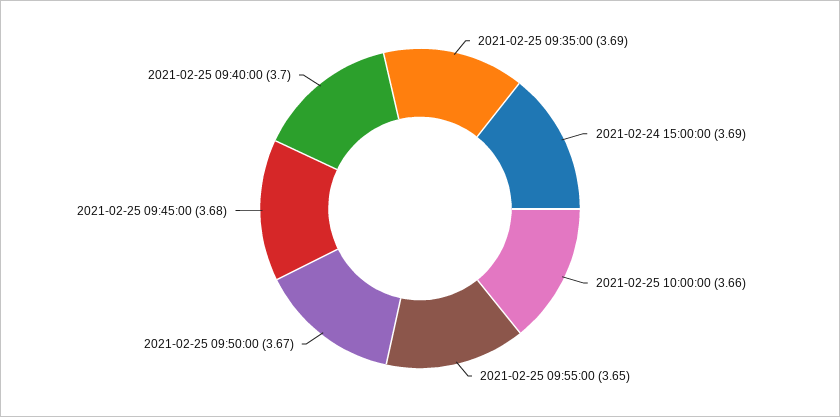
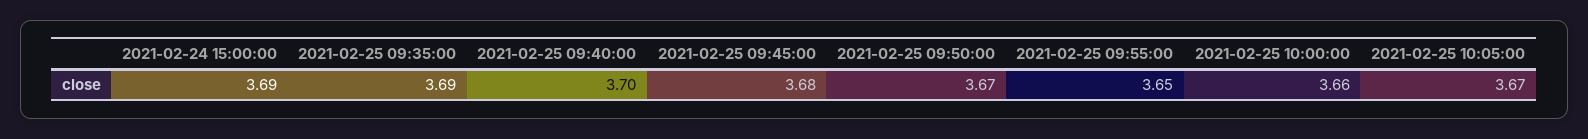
2021-02-25 10:05:00: none -> 3.67

